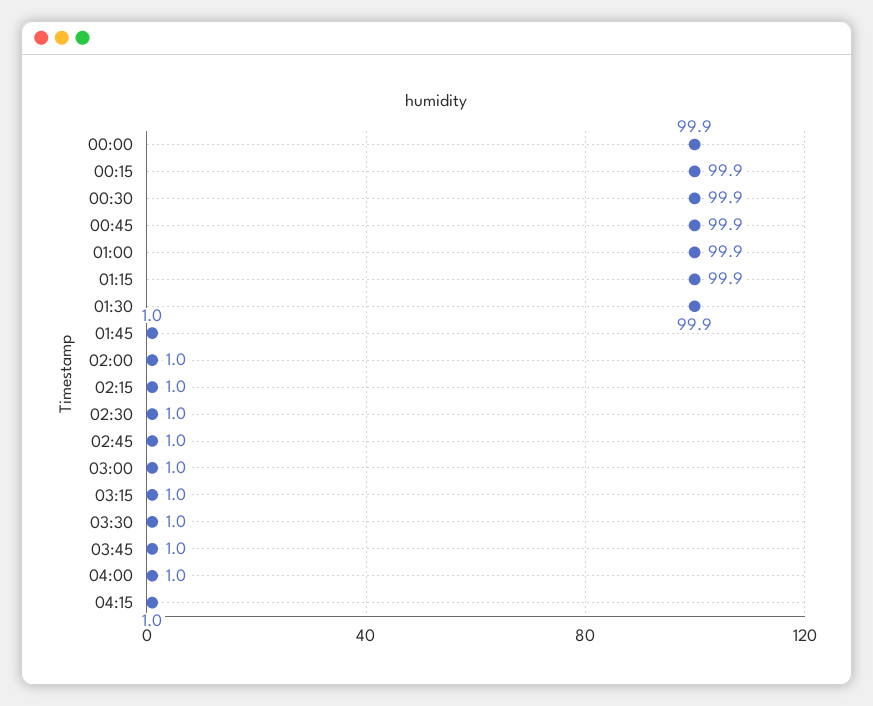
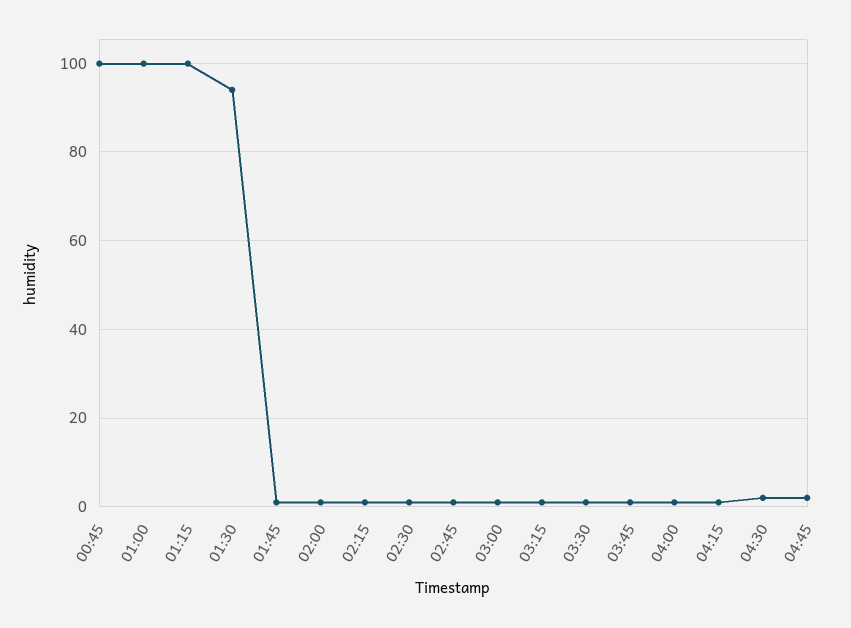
00:00: 99.9 -> none
00:15: 99.9 -> none
00:30: 99.9 -> none
01:30: 99.9 -> 94
04:30: none -> 2
04:45: none -> 2

